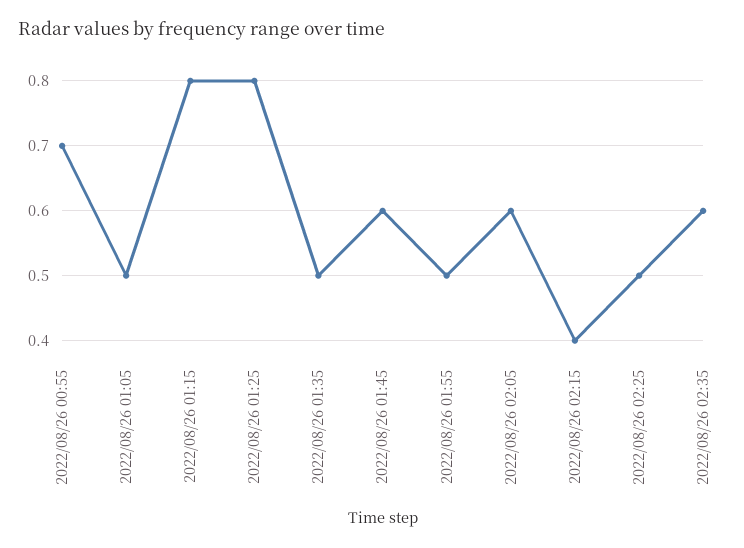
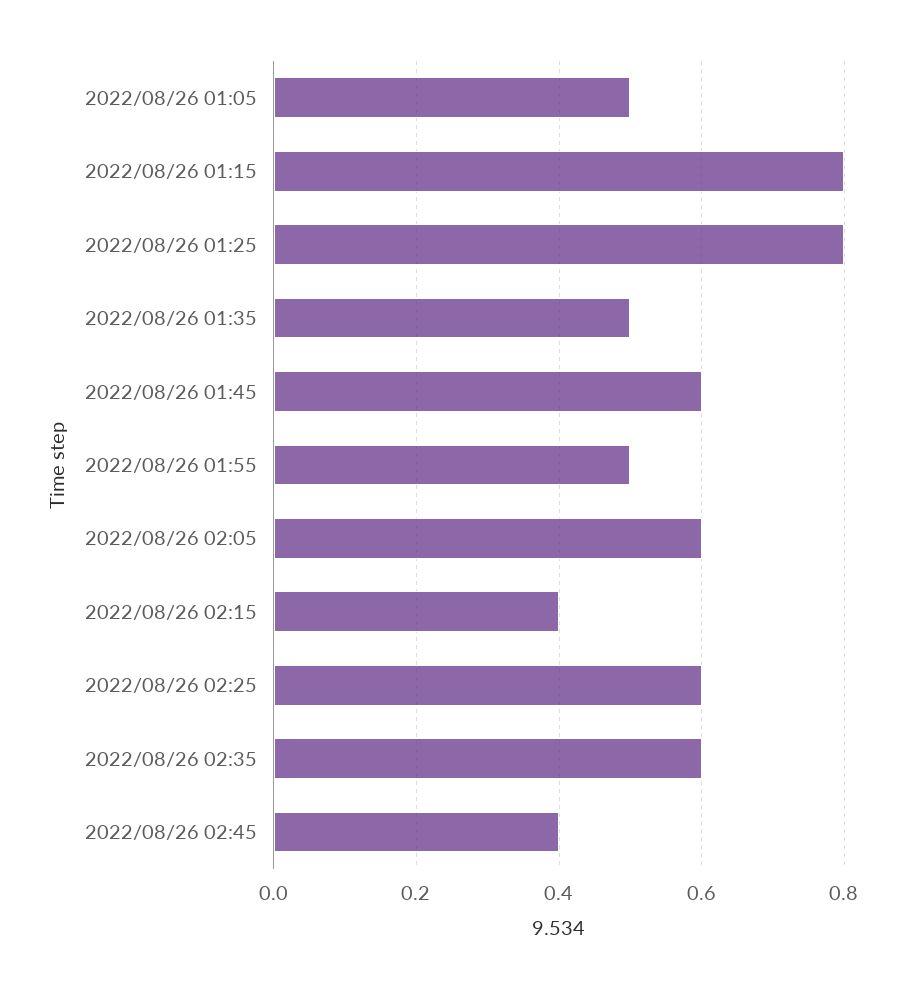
2022/08/26 00:55: 0.7 -> none
2022/08/26 02:25: 0.5 -> 0.6
2022/08/26 02:45: none -> 0.4

